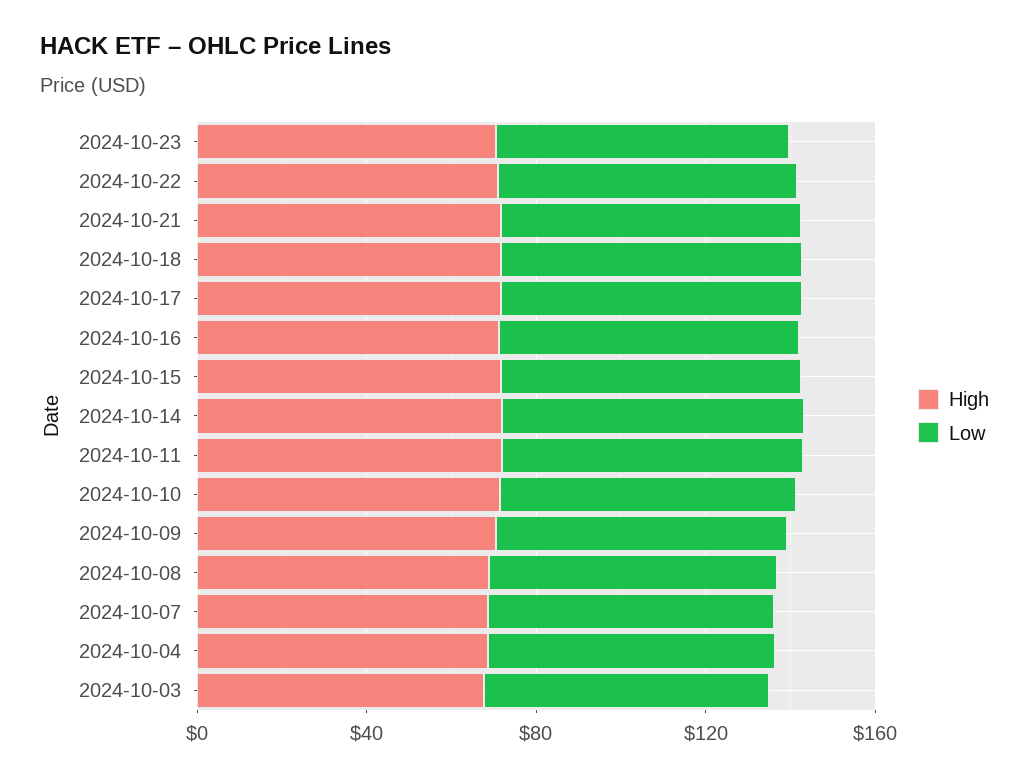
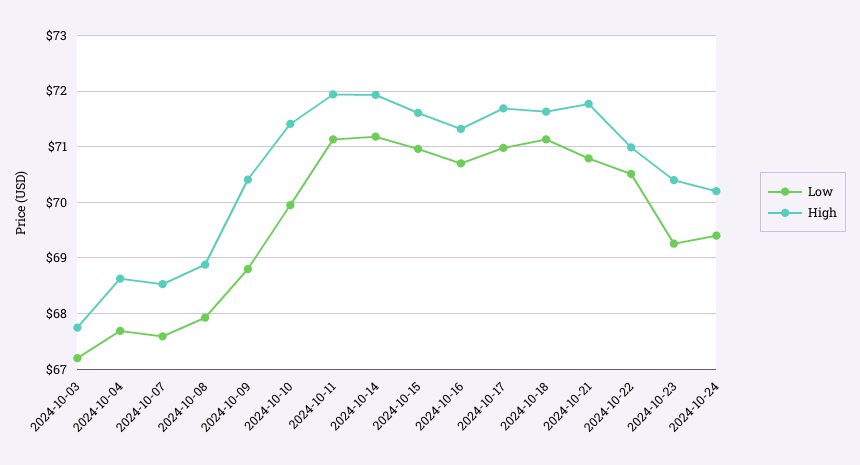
Low, 2024-10-24: none -> 69.4
High, 2024-10-24: none -> 70.2

